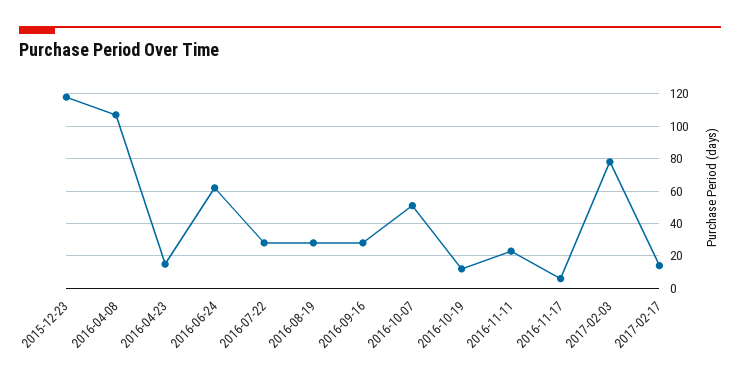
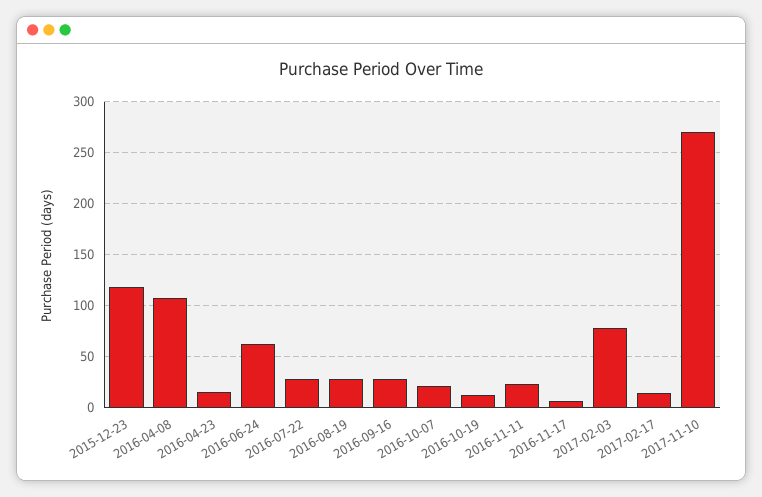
2016-10-07: 50 -> 20
2017-11-10: none -> 270

